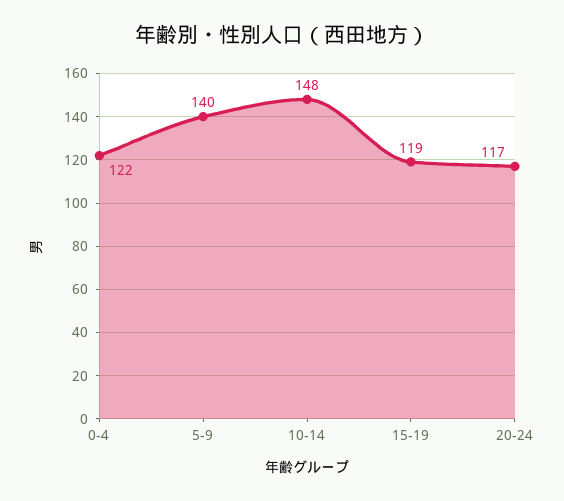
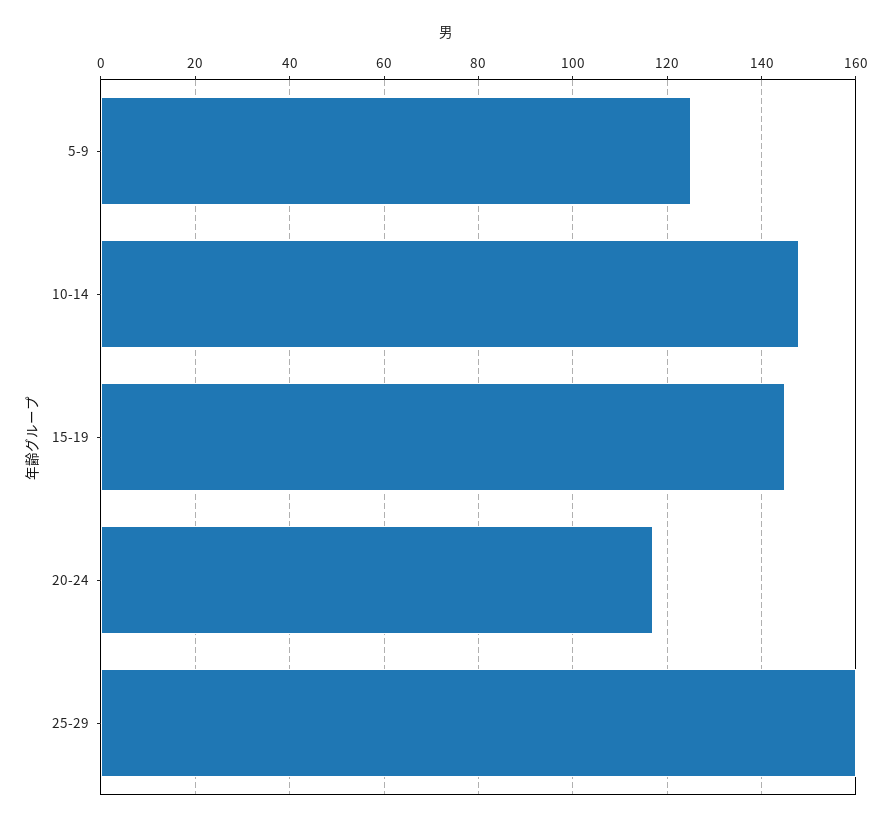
0-4: 122 -> none
5-9: 140 -> 125
15-19: 119 -> 145
25-29: none -> 160

